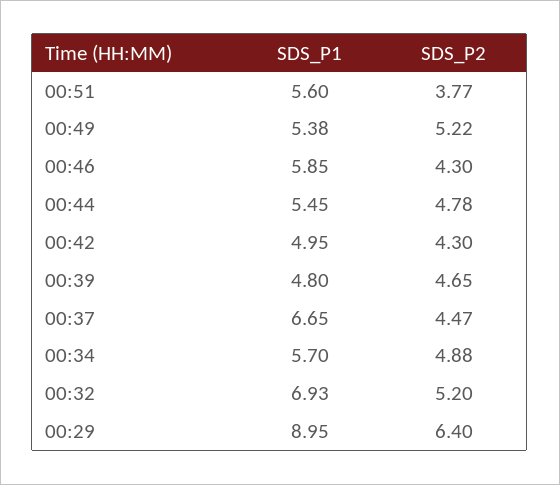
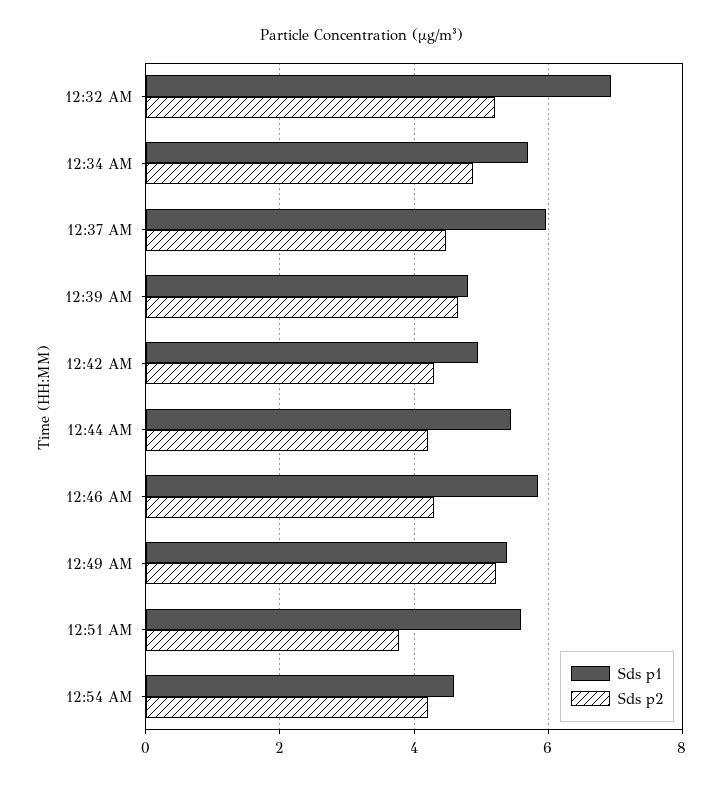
SDS_P2, 00:44: 4.78 -> 4.2
SDS_P1, 00:37: 6.65 -> 6
SDS_P1, 00:29: 8.95 -> none
SDS_P2, 00:29: 6.4 -> none
SDS_P1, 12:54 AM: none -> 4.6
SDS_P2, 12:54 AM: none -> 4.2

